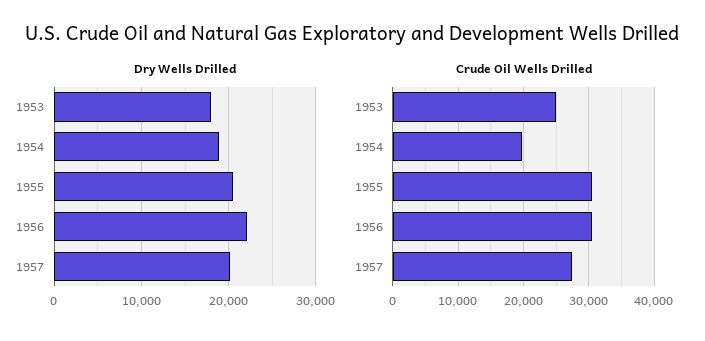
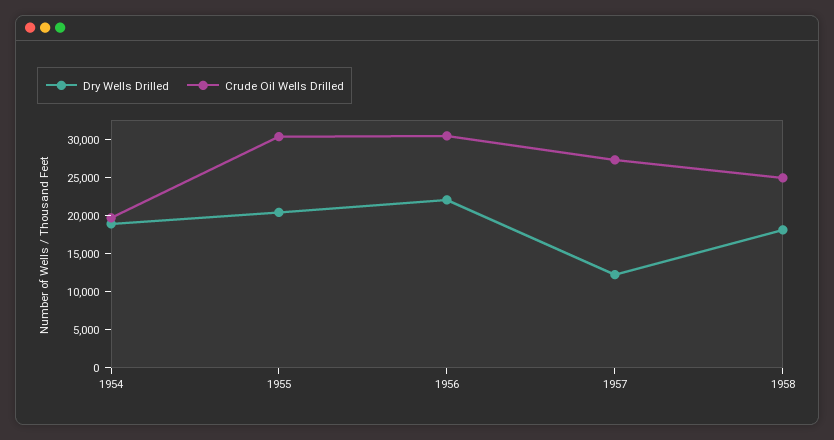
Dry Wells Drilled, 1953: 18000 -> none
Dry Wells Drilled, 1957: 20000 -> 12500
Crude Oil Wells Drilled, 1953: 25000 -> none
Dry Wells Drilled, 1958: none -> 17500
Crude Oil Wells Drilled, 1958: none -> 25000

